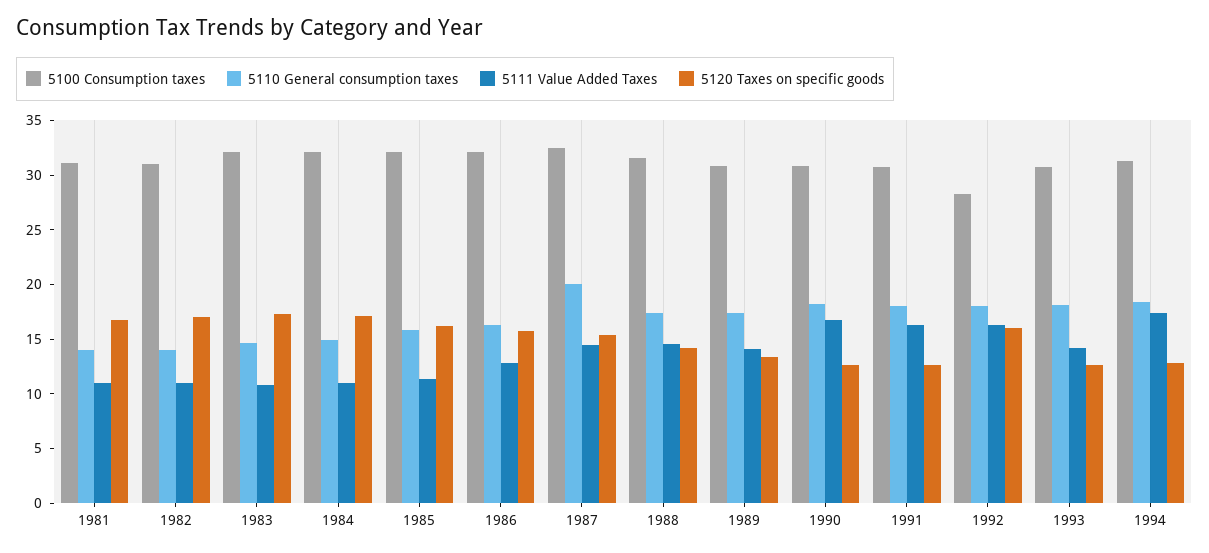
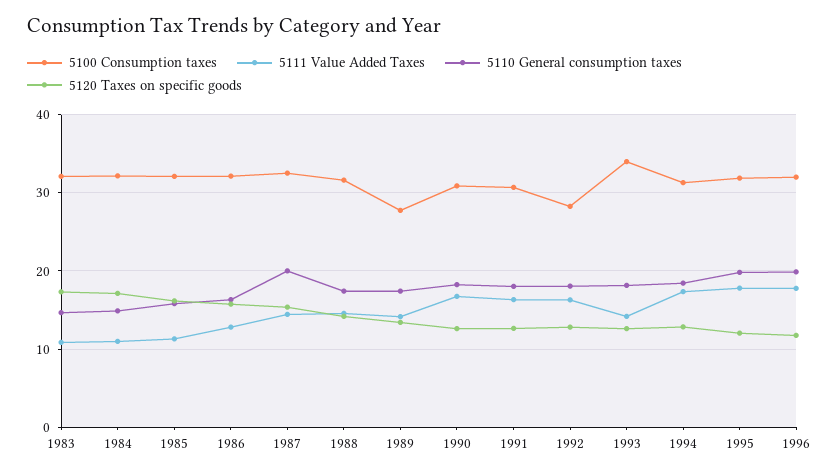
5100 Consumption taxes, 1981: 31 -> none
5110 General consumption taxes, 1981: 14 -> none
5111 Value Added Taxes, 1981: 11 -> none
5120 Taxes on specific goods, 1981: 17 -> none
5100 Consumption taxes, 1982: 31 -> none
5110 General consumption taxes, 1982: 14 -> none
5111 Value Added Taxes, 1982: 11 -> none
5120 Taxes on specific goods, 1982: 17 -> none
5100 Consumption taxes, 1989: 31 -> 28
5120 Taxes on specific goods, 1992: 16 -> 13
5100 Consumption taxes, 1993: 31 -> 34
5100 Consumption taxes, 1995: none -> 32
5111 Value Added Taxes, 1995: none -> 18
5110 General consumption taxes, 1995: none -> 20
5120 Taxes on specific goods, 1995: none -> 12
5100 Consumption taxes, 1996: none -> 32
5111 Value Added Taxes, 1996: none -> 18
5110 General consumption taxes, 1996: none -> 20
5120 Taxes on specific goods, 1996: none -> 12

